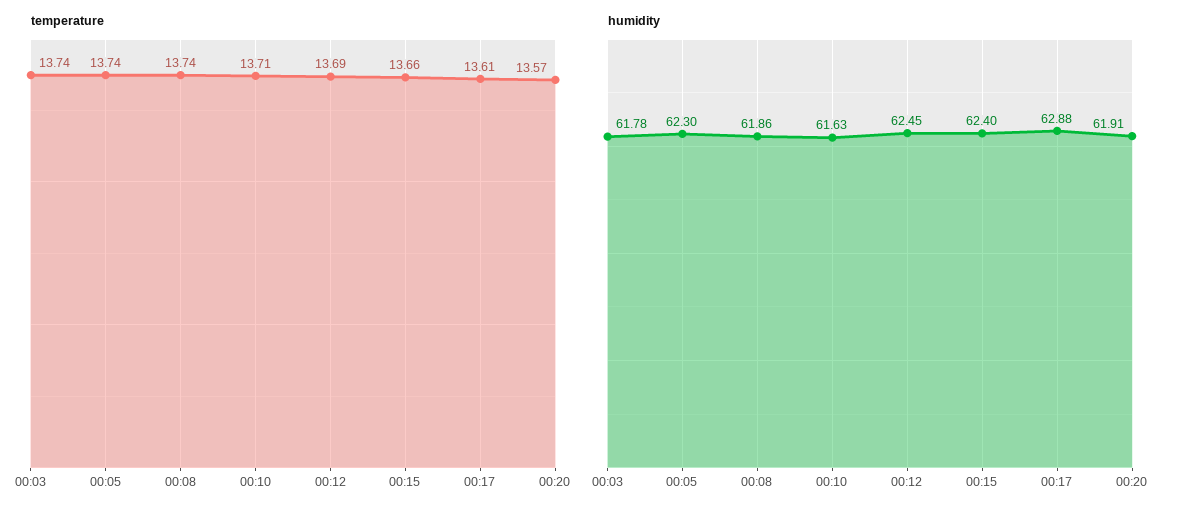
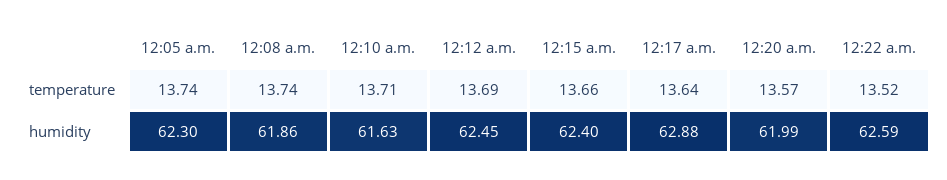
temperature, 00:03: 13.74 -> none
temperature, 00:17: 13.61 -> 13.64
humidity, 00:03: 61.78 -> none
humidity, 00:20: 61.91 -> 61.99
temperature, 12:22 a.m.: none -> 13.52
humidity, 12:22 a.m.: none -> 62.59

